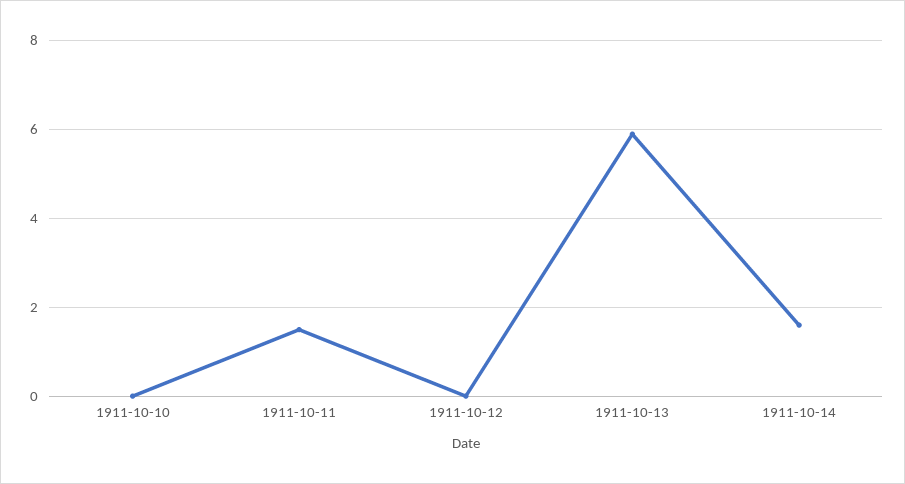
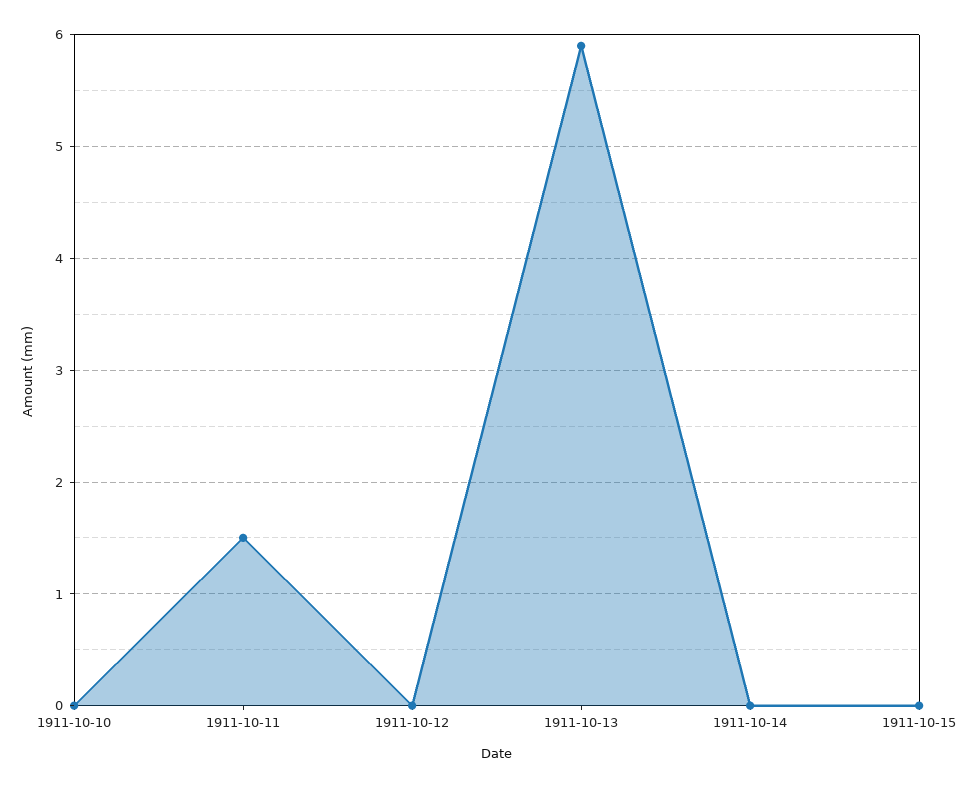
1911-10-14: 1.5 -> 0
1911-10-15: none -> 0

